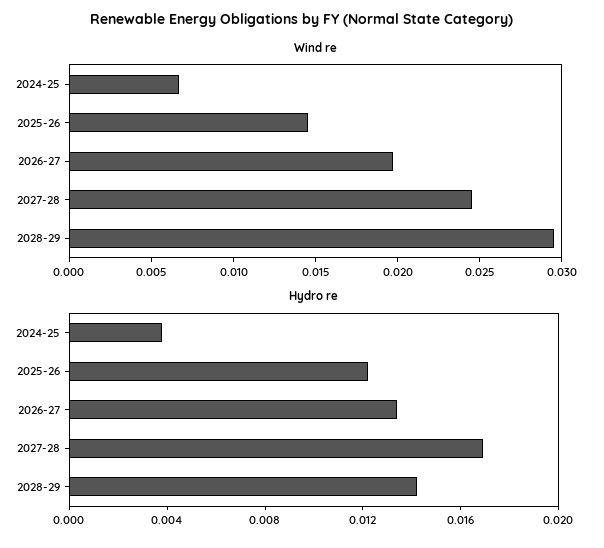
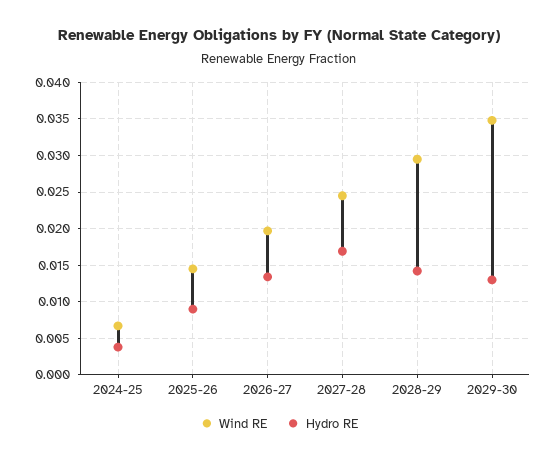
Hydro re, 2025-26: 0.012 -> 0.009
Wind re, 2029-30: none -> 0.035
Hydro re, 2029-30: none -> 0.013

